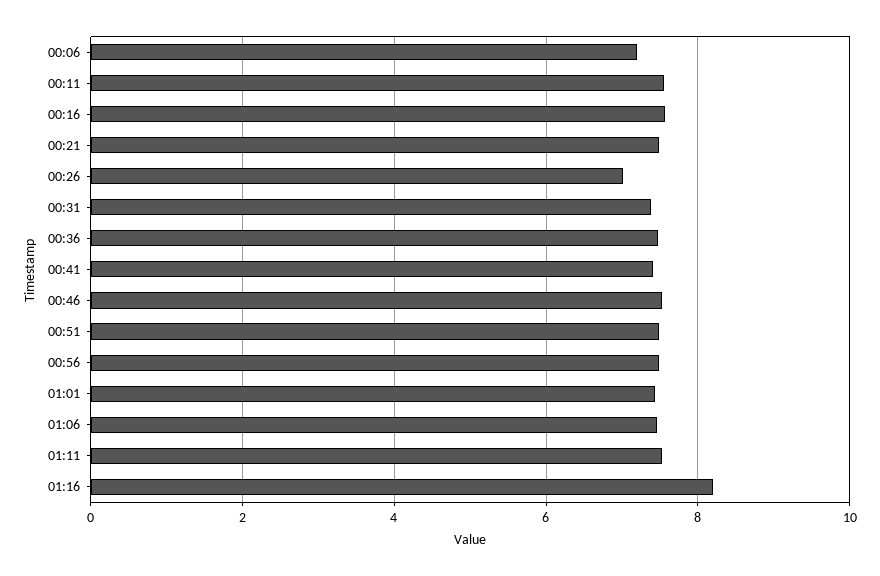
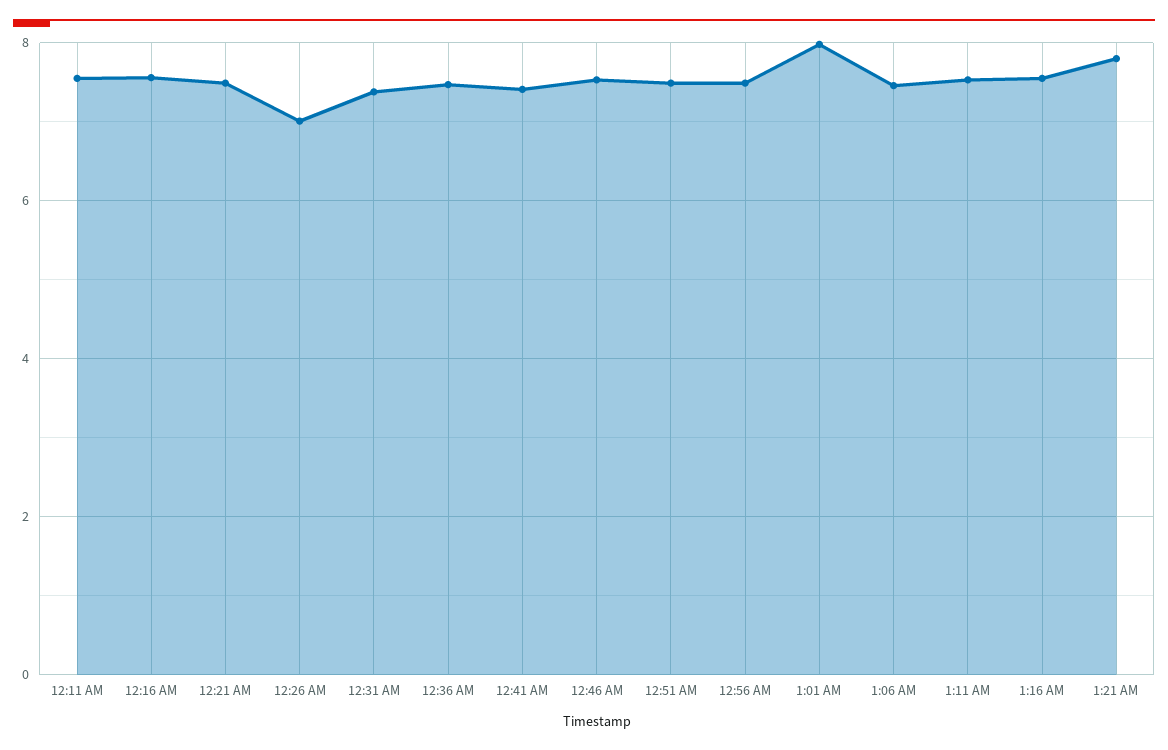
00:06: 7.2 -> none
01:01: 7.4 -> 8
01:16: 8.2 -> 7.6
1:21 AM: none -> 7.8

